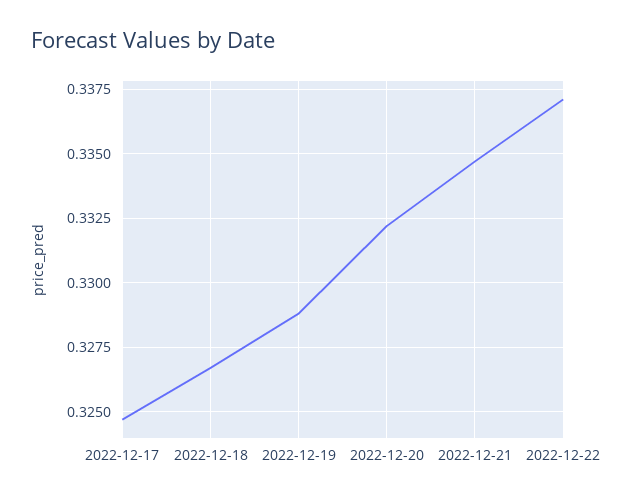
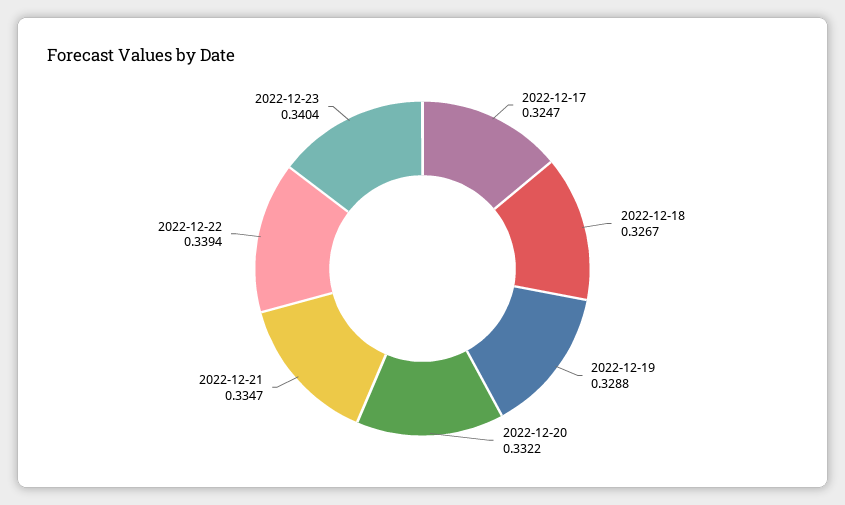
2022-12-22: 0.337 -> 0.3394
2022-12-23: none -> 0.3404

